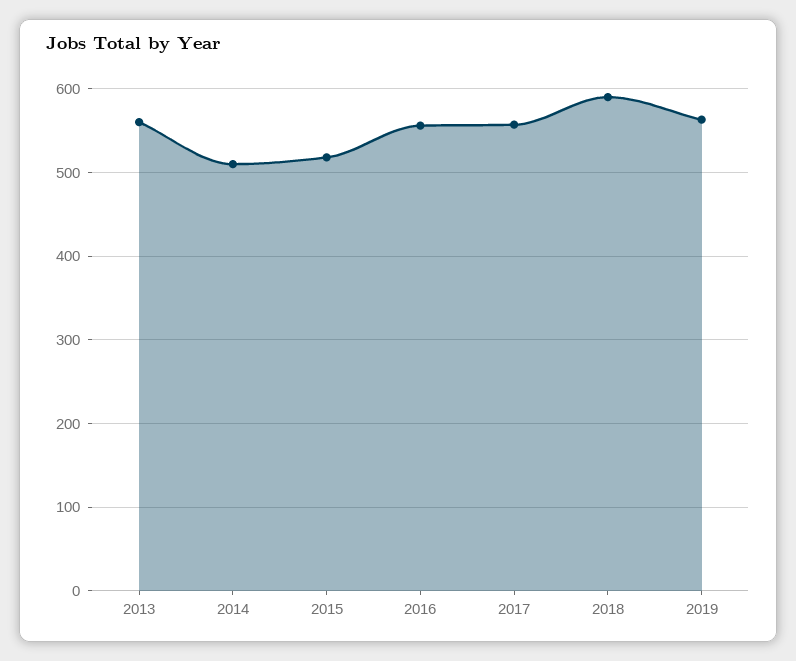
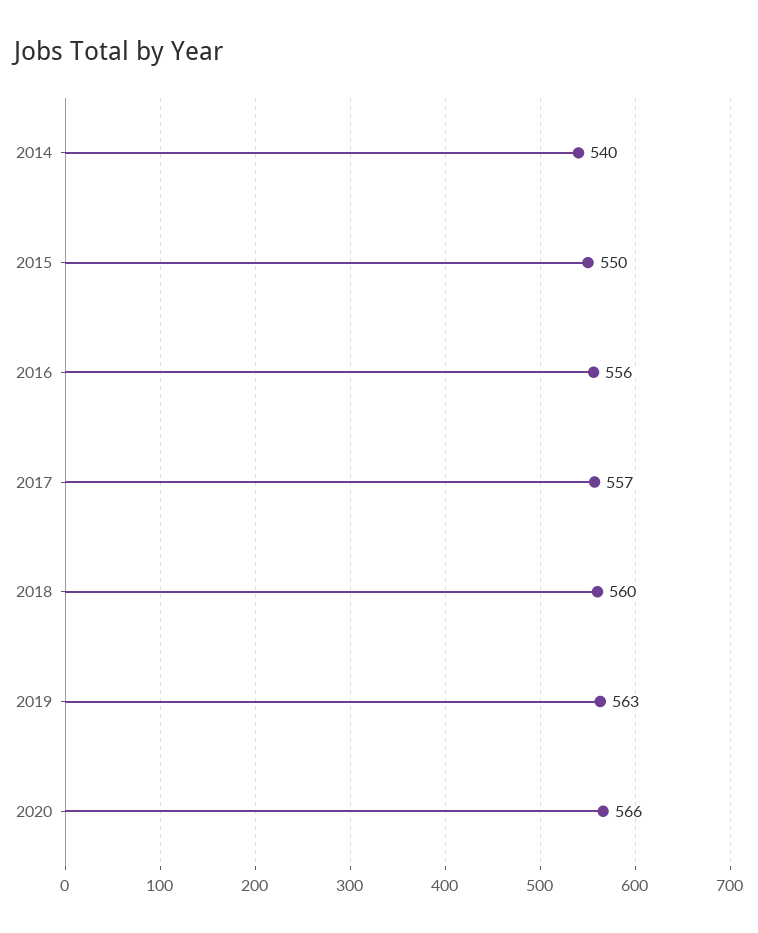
2013: 560 -> none
2014: 510 -> 540
2015: 520 -> 550
2018: 590 -> 560
2020: none -> 566

